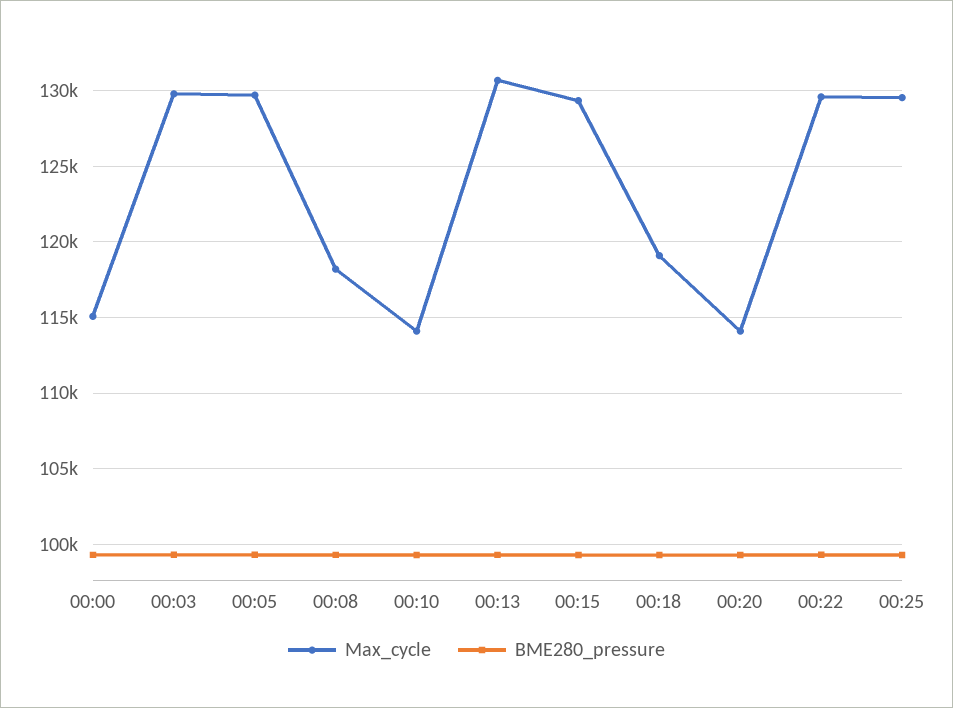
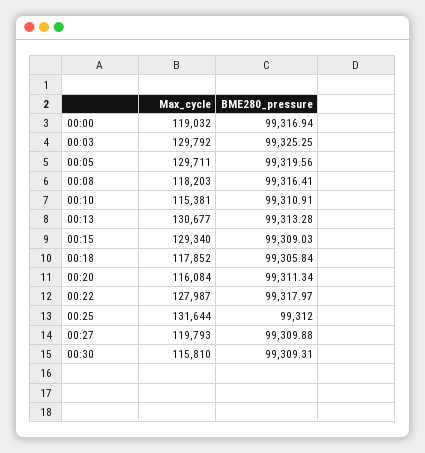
Max_cycle, 00:00: 115000 -> 119032
Max_cycle, 00:10: 114000 -> 115381
Max_cycle, 00:18: 119000 -> 117852
Max_cycle, 00:20: 114000 -> 116084
Max_cycle, 00:22: 129500 -> 127987
Max_cycle, 00:25: 129500 -> 131644
Max_cycle, 00:27: none -> 119793
BME280_pressure, 00:27: none -> 99309.88
Max_cycle, 00:30: none -> 115810
BME280_pressure, 00:30: none -> 99309.31

